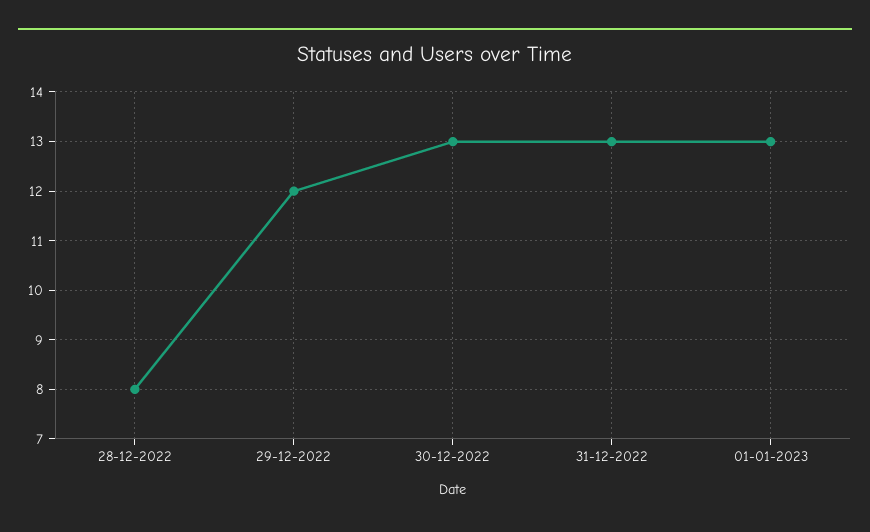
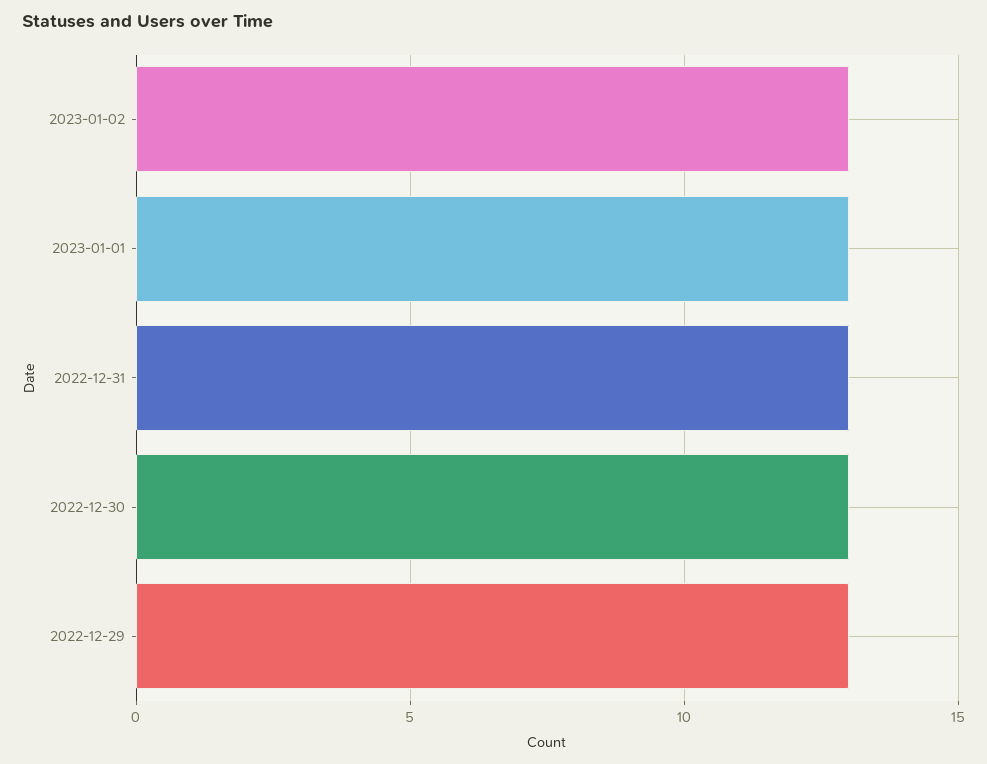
28-12-2022: 8 -> none
29-12-2022: 12 -> 13
2023-01-02: none -> 13

